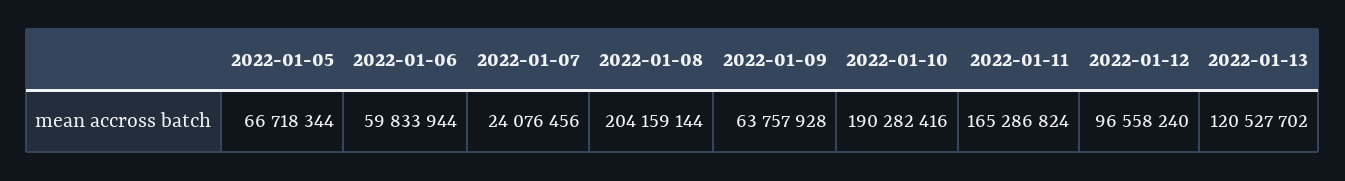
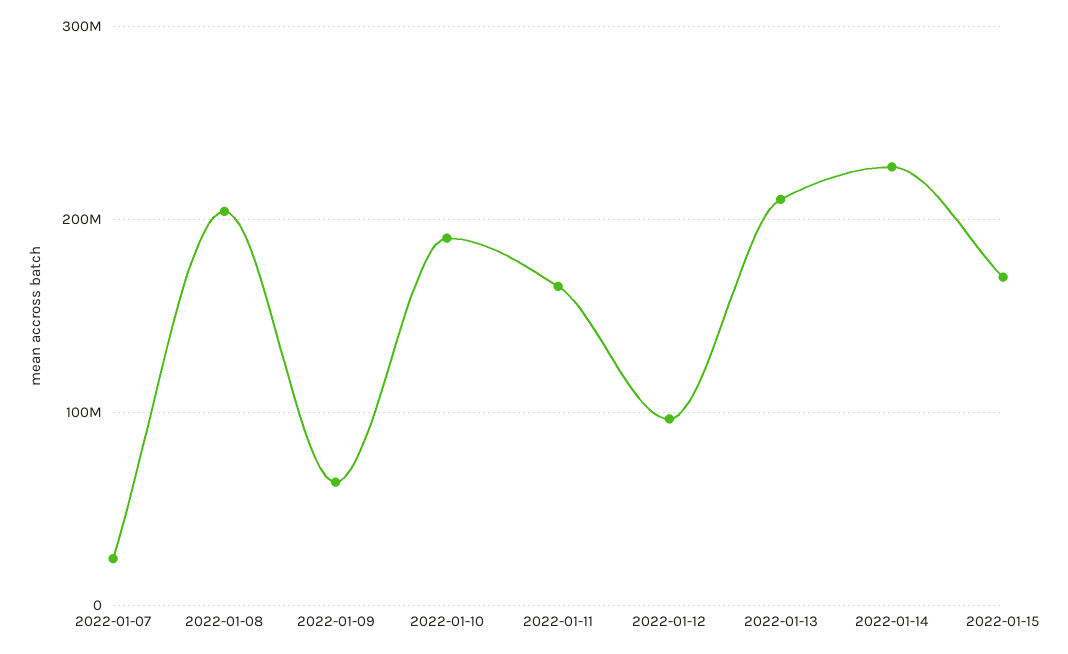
2022-01-05: 66718344 -> none
2022-01-06: 59833944 -> none
2022-01-13: 120527702 -> 210000000
2022-01-14: none -> 230000000
2022-01-15: none -> 170000000

